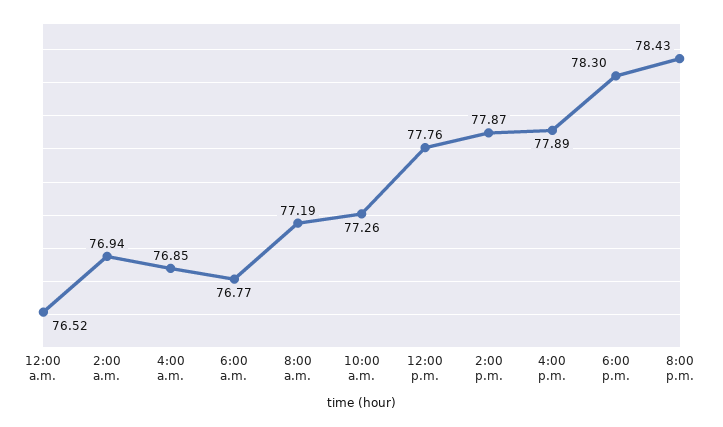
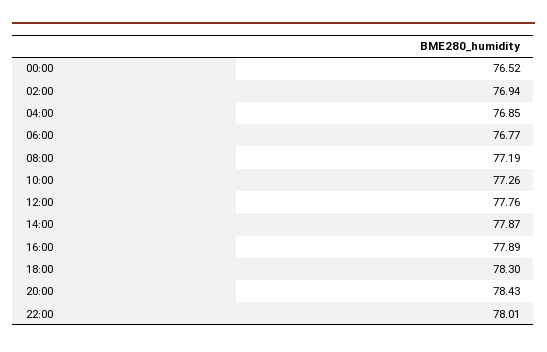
22:00: none -> 78.01

